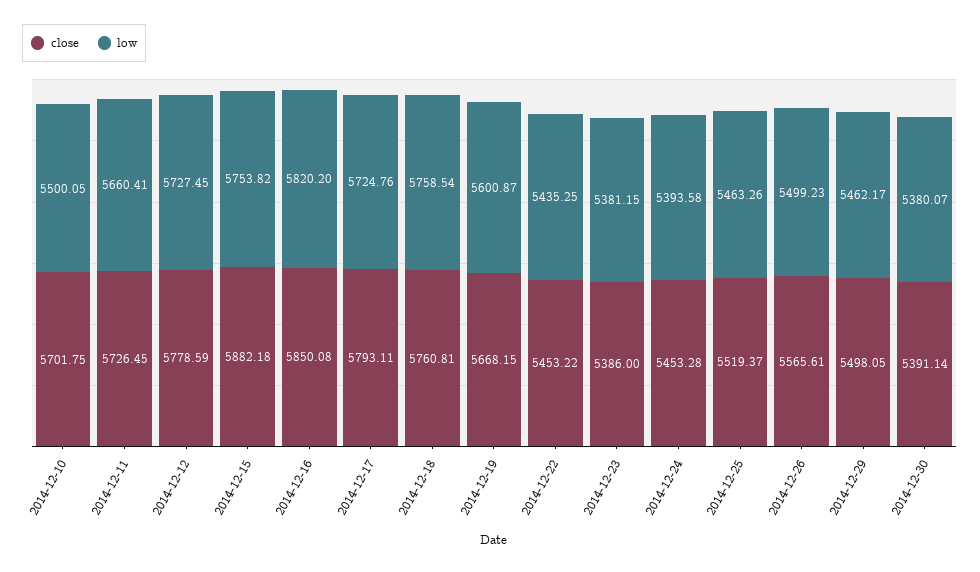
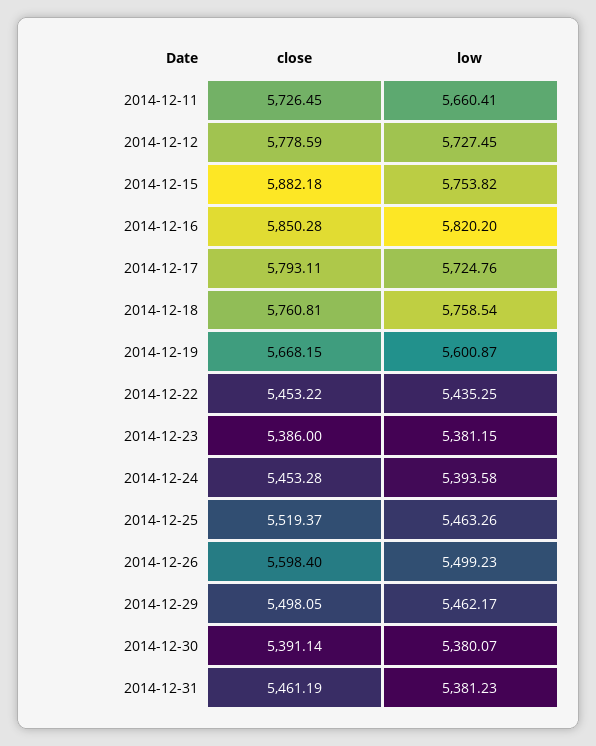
close, 2014-12-10: 5701.75 -> none
low, 2014-12-10: 5500.05 -> none
close, 2014-12-16: 5850.08 -> 5850.28
close, 2014-12-26: 5565.61 -> 5598.4
close, 2014-12-31: none -> 5461.19
low, 2014-12-31: none -> 5381.23

